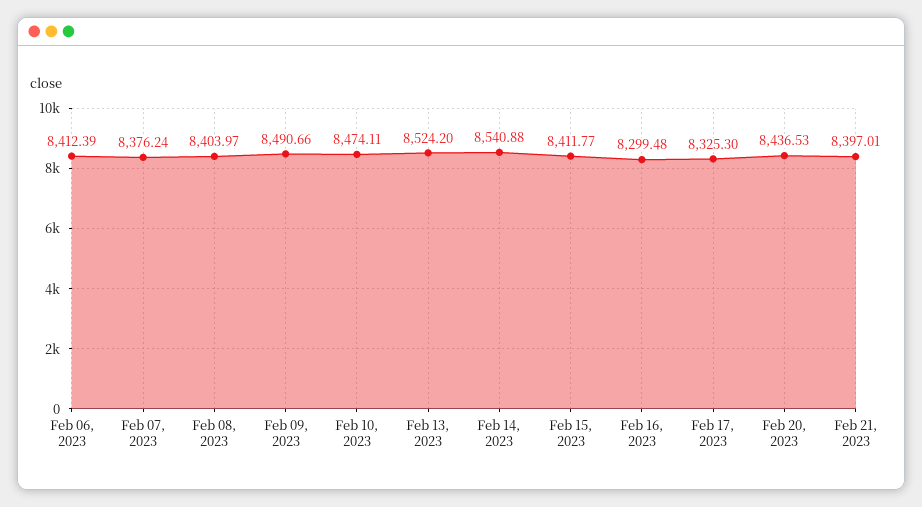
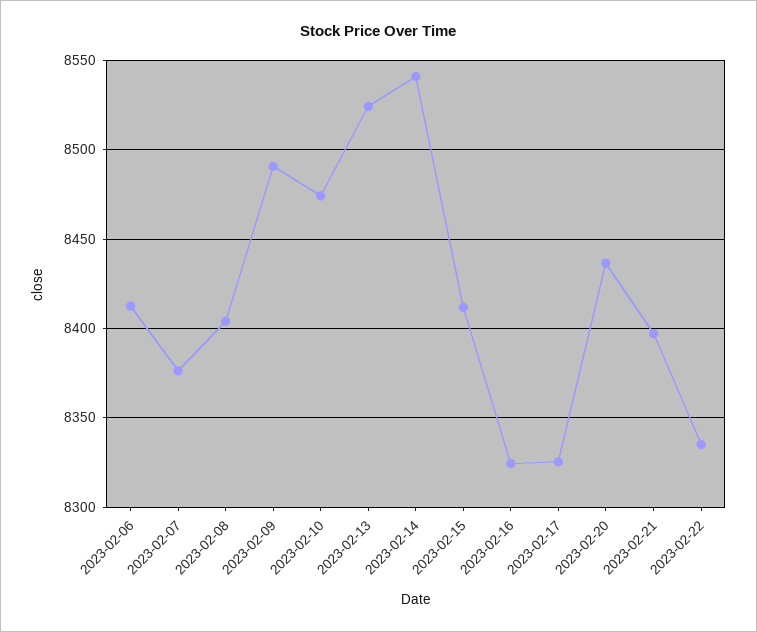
Feb 16, 2023: 8299.48 -> 8325
2023-02-22: none -> 8335

